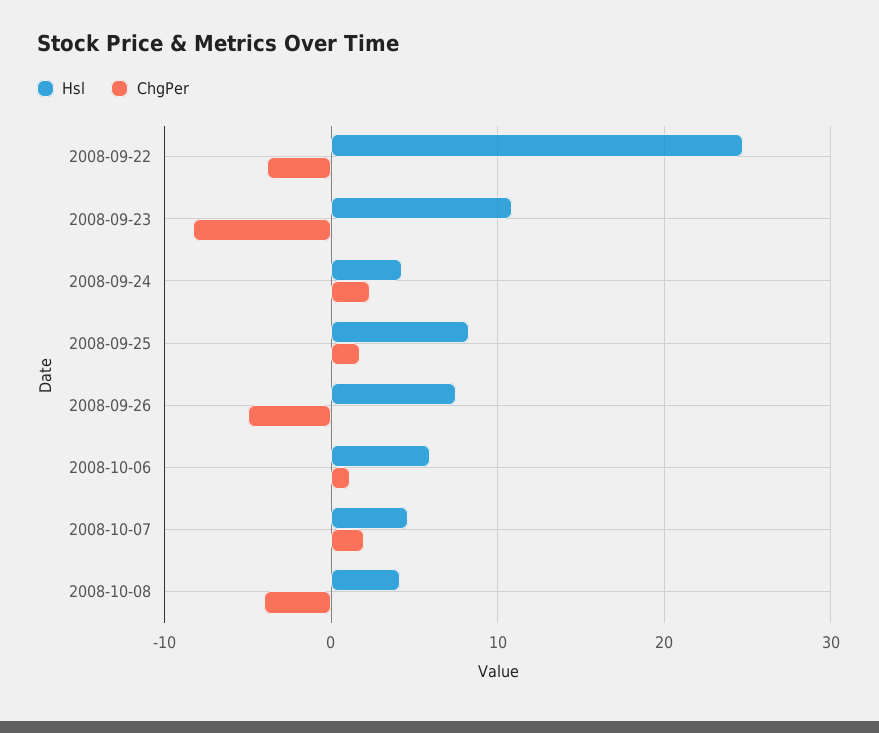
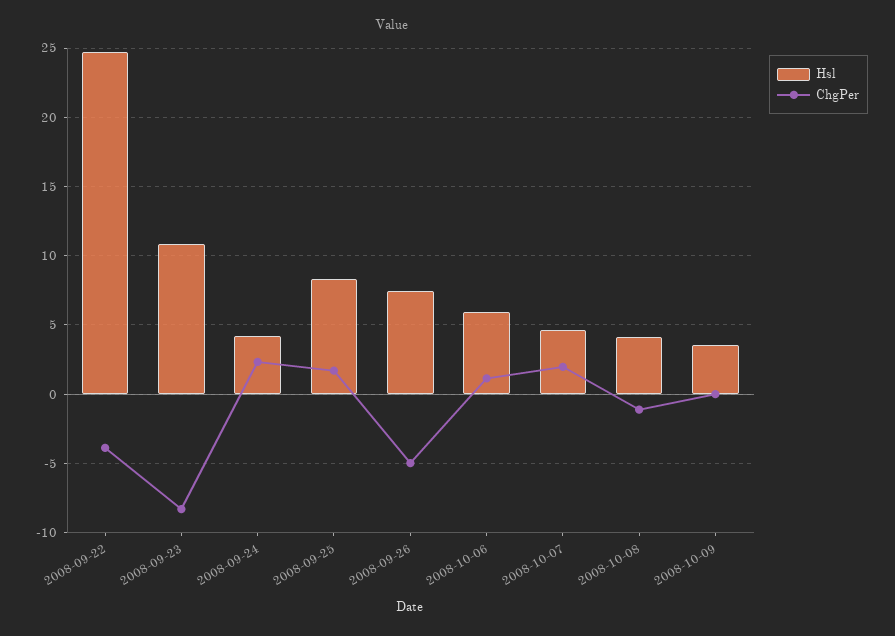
ChgPer, 2008-10-08: -4 -> -1
Hsl, 2008-10-09: none -> 3.5
ChgPer, 2008-10-09: none -> 0

